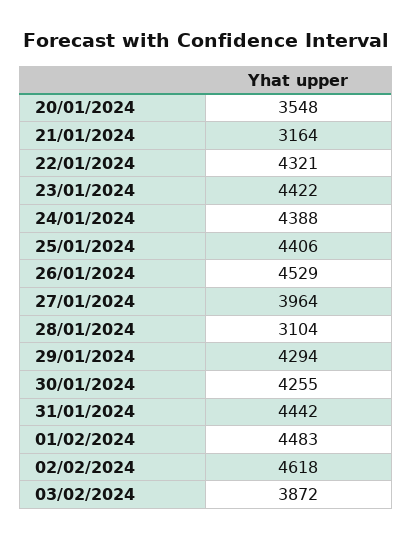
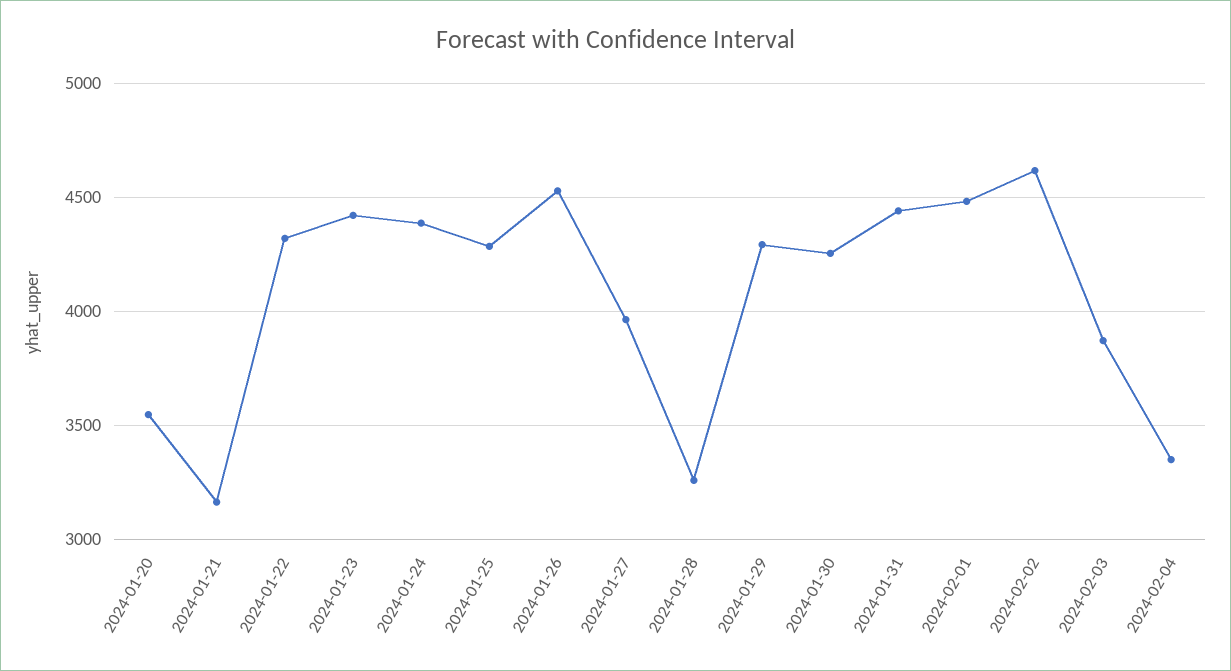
25/01/2024: 4406 -> 4300
28/01/2024: 3104 -> 3250
2024-02-04: none -> 3350

